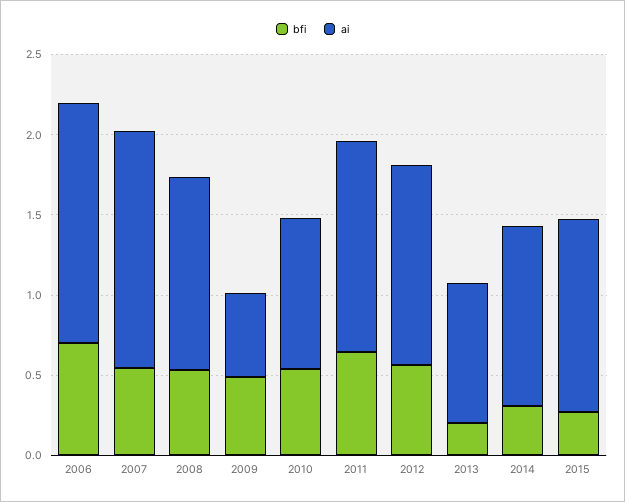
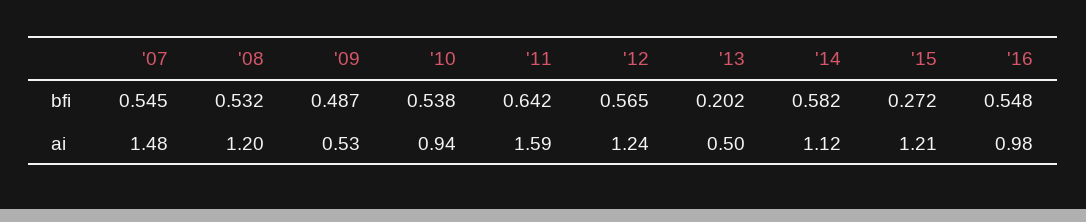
bfi, 2006: 0.7 -> none
ai, 2006: 1.5 -> none
ai, 2011: 1.3 -> 1.59
ai, 2013: 0.9 -> 0.5
bfi, 2014: 0.3 -> 0.582
bfi, '16: none -> 0.548
ai, '16: none -> 0.98

